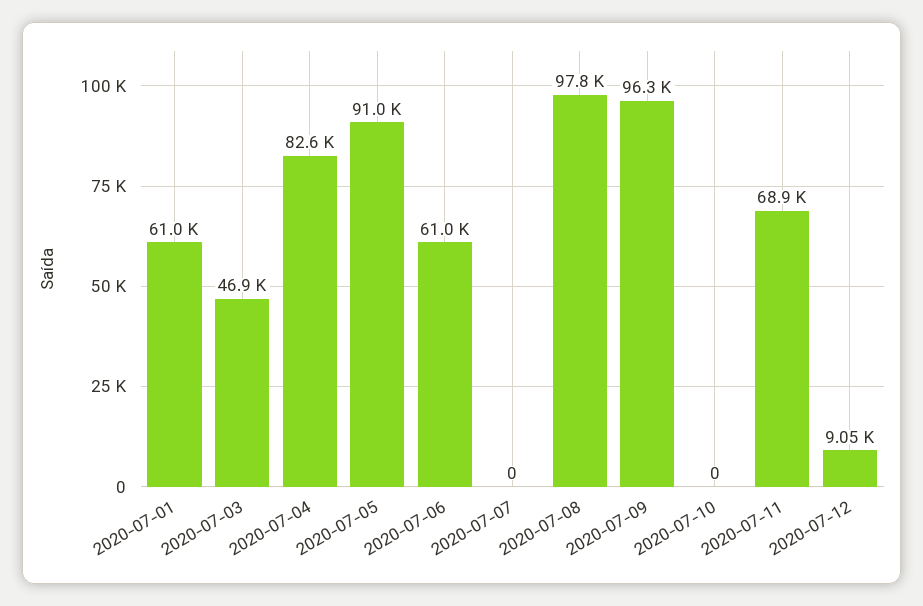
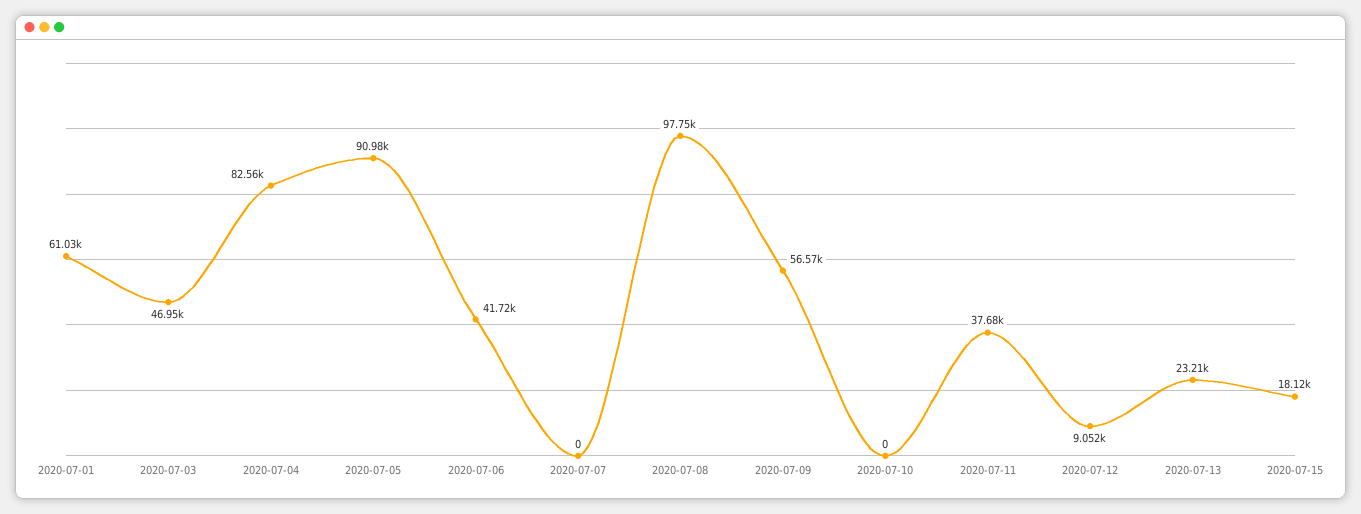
2020-07-06: 61000 -> 41720
2020-07-09: 96300 -> 56570
2020-07-11: 68900 -> 37680
2020-07-13: none -> 23210
2020-07-15: none -> 18120

